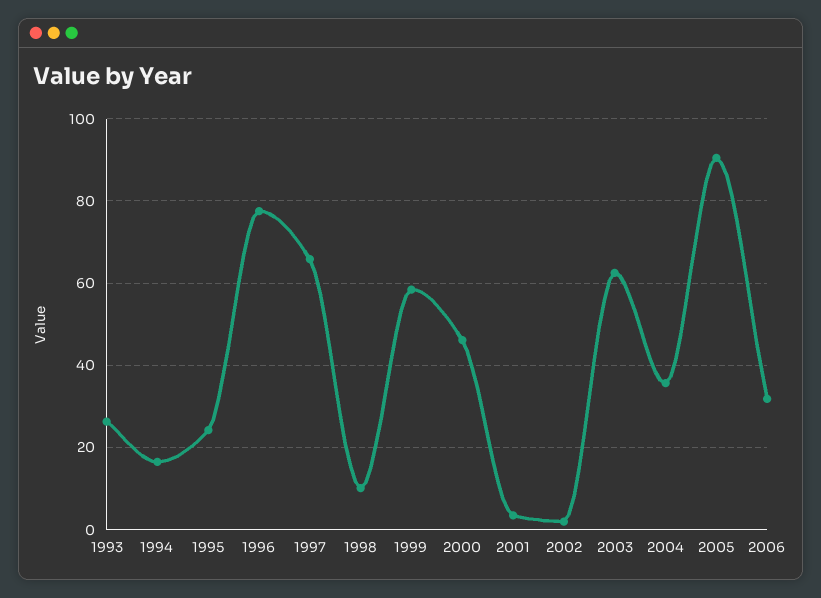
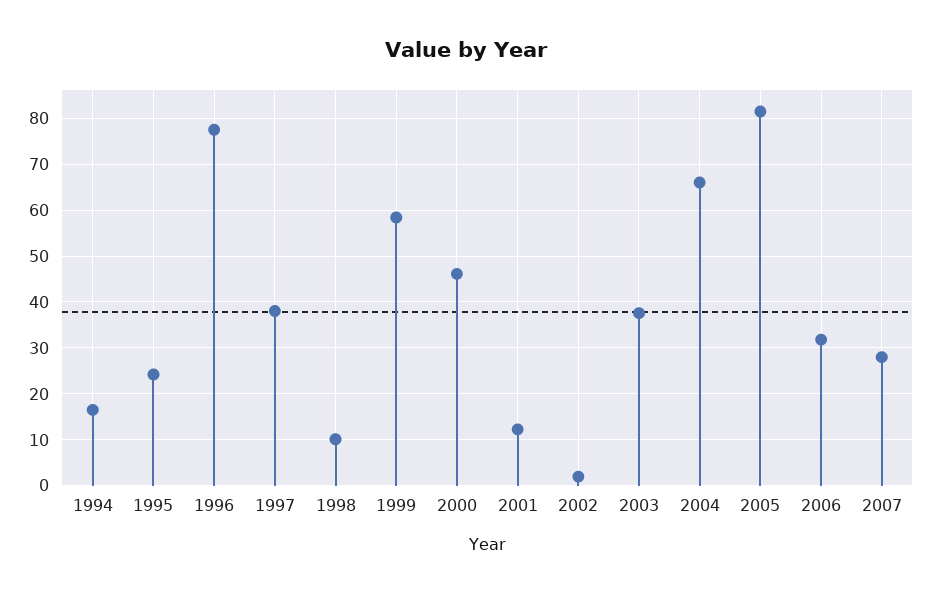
1993: 26 -> none
1997: 66 -> 38
2001: 4 -> 12
2003: 62 -> 38
2004: 36 -> 66
2005: 90 -> 82
2007: none -> 28

